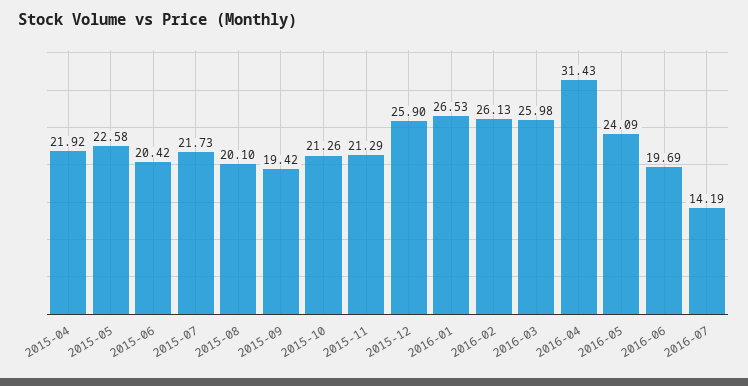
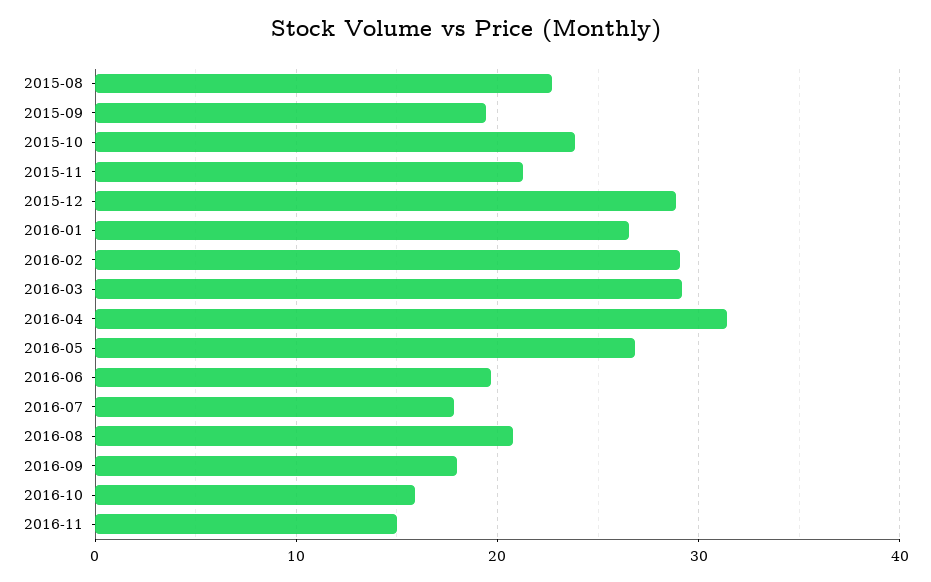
2015-04: 21.92 -> none
2015-05: 22.58 -> none
2015-06: 20.42 -> none
2015-07: 21.73 -> none
2015-08: 20.1 -> 23
2015-10: 21.26 -> 24
2015-12: 25.9 -> 29
2016-02: 26.13 -> 29
2016-03: 25.98 -> 29
2016-05: 24.09 -> 27
2016-07: 14.19 -> 18
2016-08: none -> 21
2016-09: none -> 18
2016-10: none -> 16
2016-11: none -> 15

